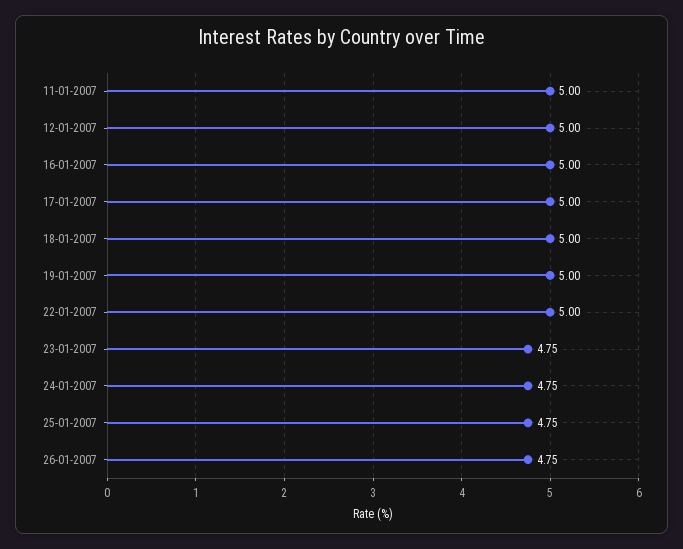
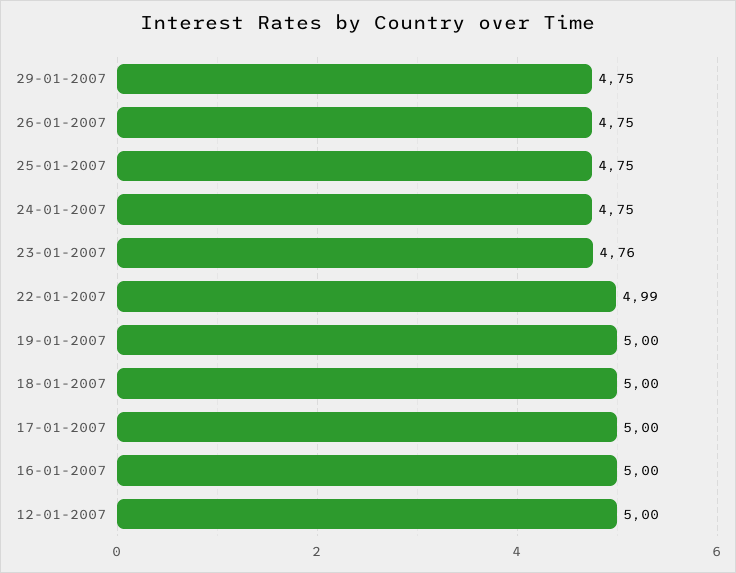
11-01-2007: 5 -> none
22-01-2007: 5 -> 4.99
23-01-2007: 4.75 -> 4.76
29-01-2007: none -> 4.75

